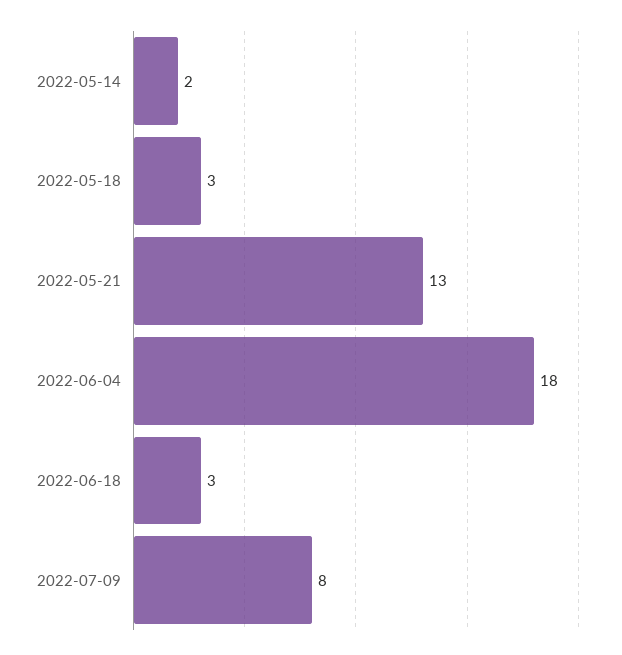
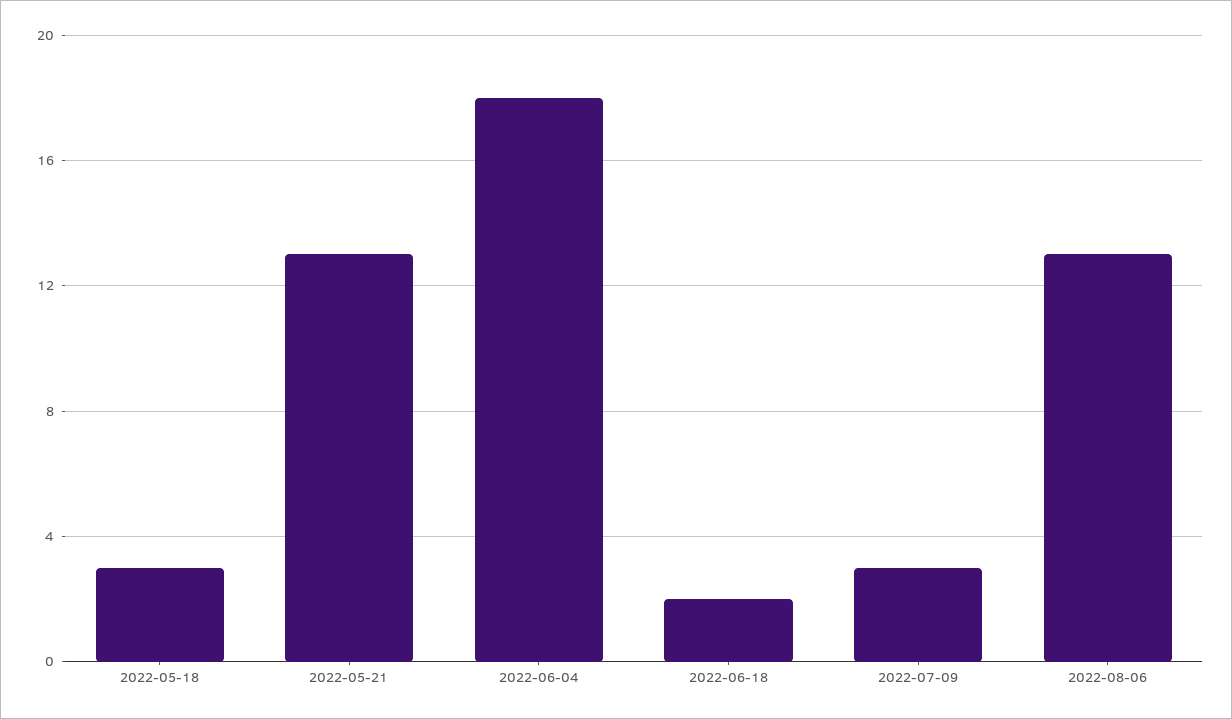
2022-05-14: 2 -> none
2022-06-18: 3 -> 2
2022-07-09: 8 -> 3
2022-08-06: none -> 13

